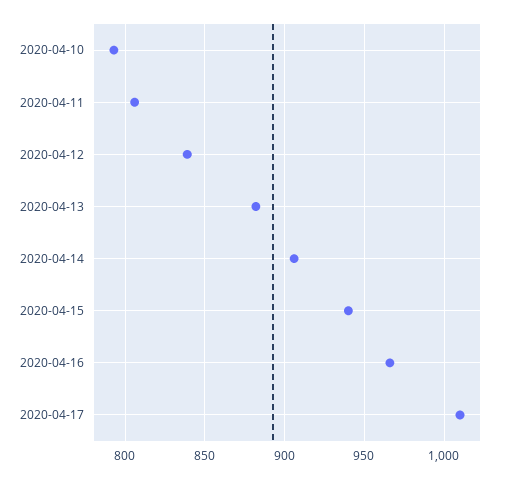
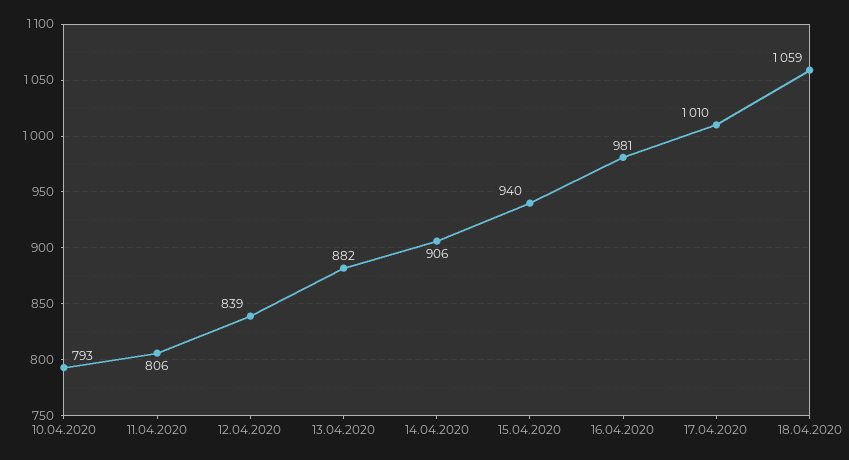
2020-04-16: 965 -> 981
18.04.2020: none -> 1059

